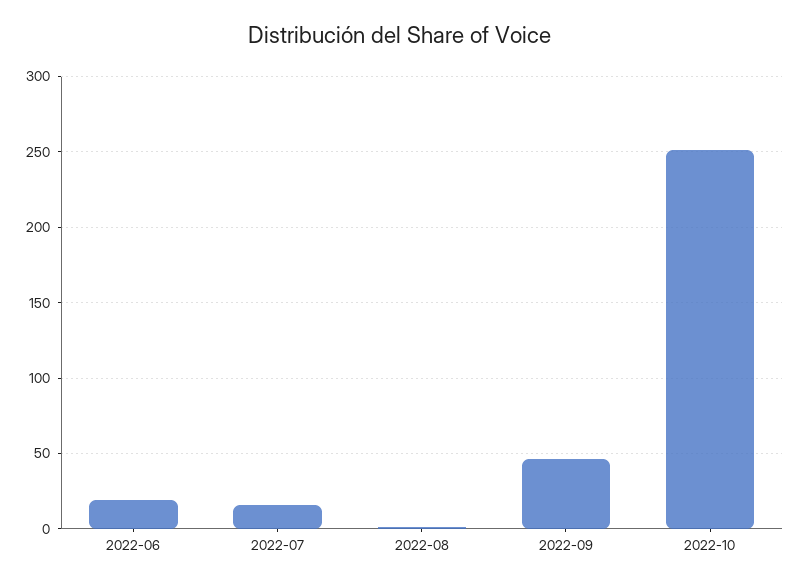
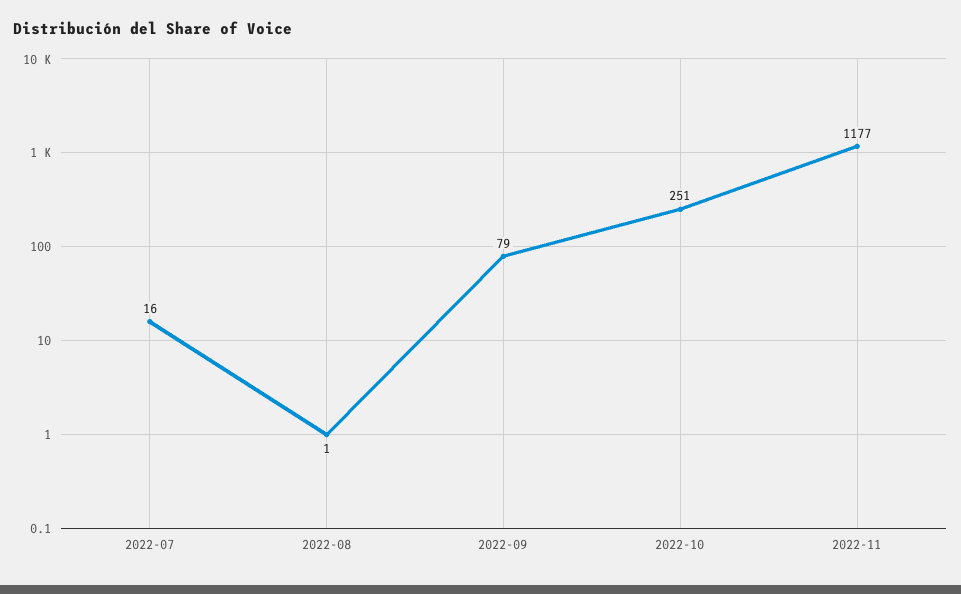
2022-06: 20 -> none
2022-09: 45 -> 79
2022-11: none -> 1177

